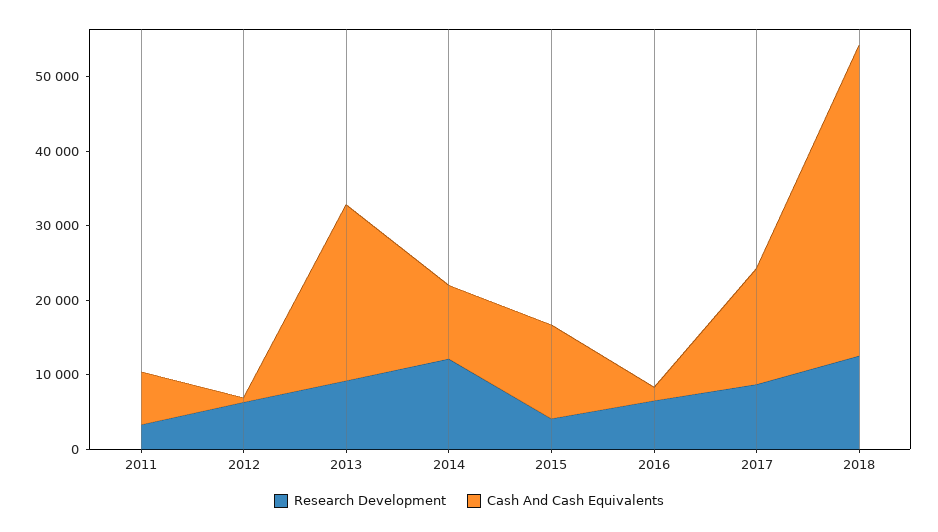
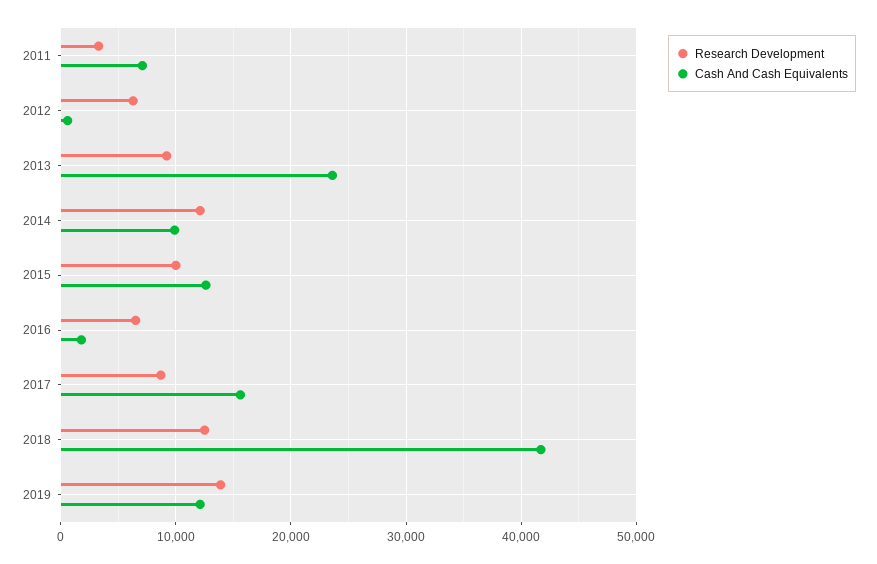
Research Development, 2015: 4000 -> 10000
Research Development, 2019: none -> 14000
Cash And Cash Equivalents, 2019: none -> 12000

